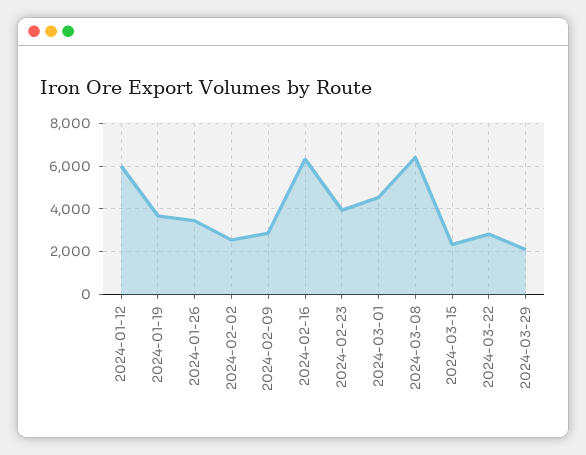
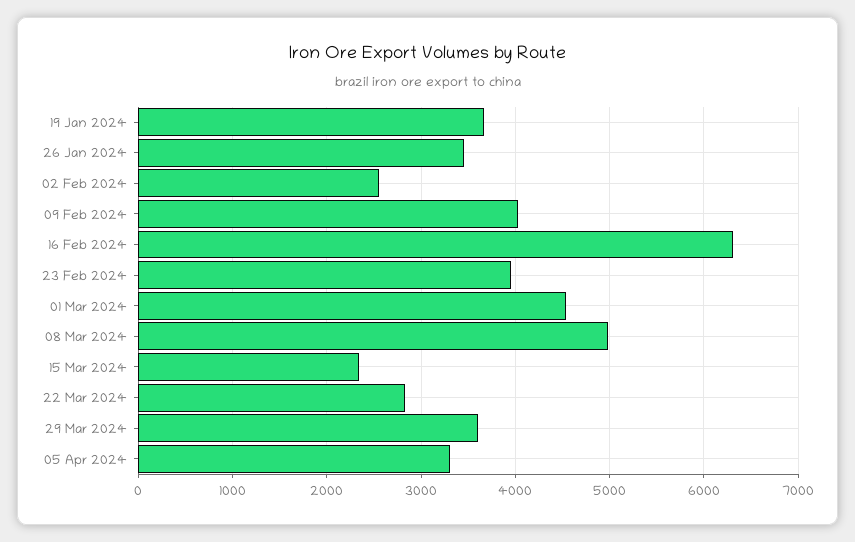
2024-01-12: 6000 -> none
2024-02-09: 3000 -> 4000
2024-03-08: 6500 -> 5000
2024-03-29: 2000 -> 3600
05 Apr 2024: none -> 3300

